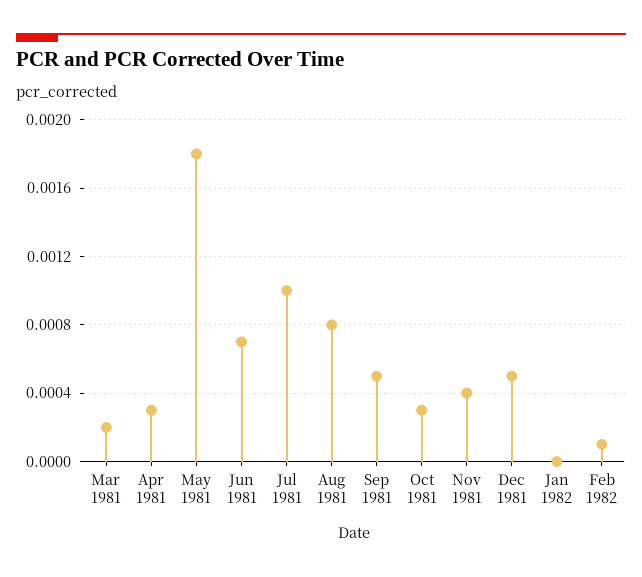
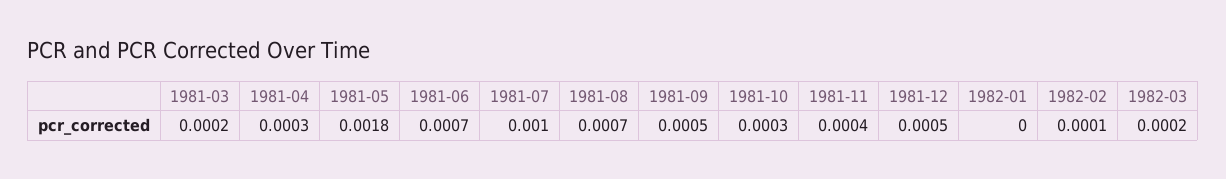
Aug 1981: 0.0008 -> 0.0007
1982-03: none -> 0.0002

